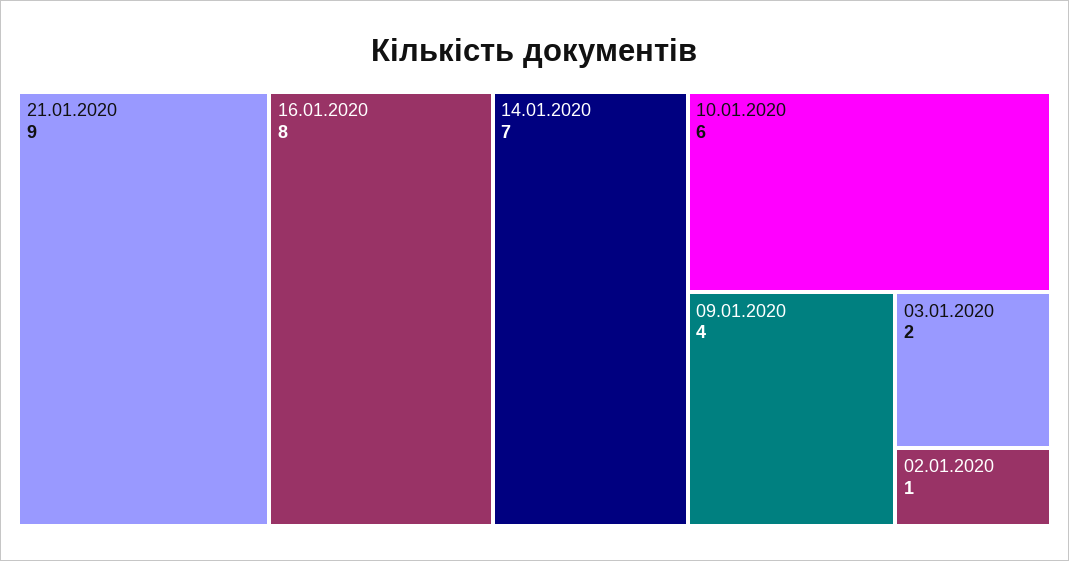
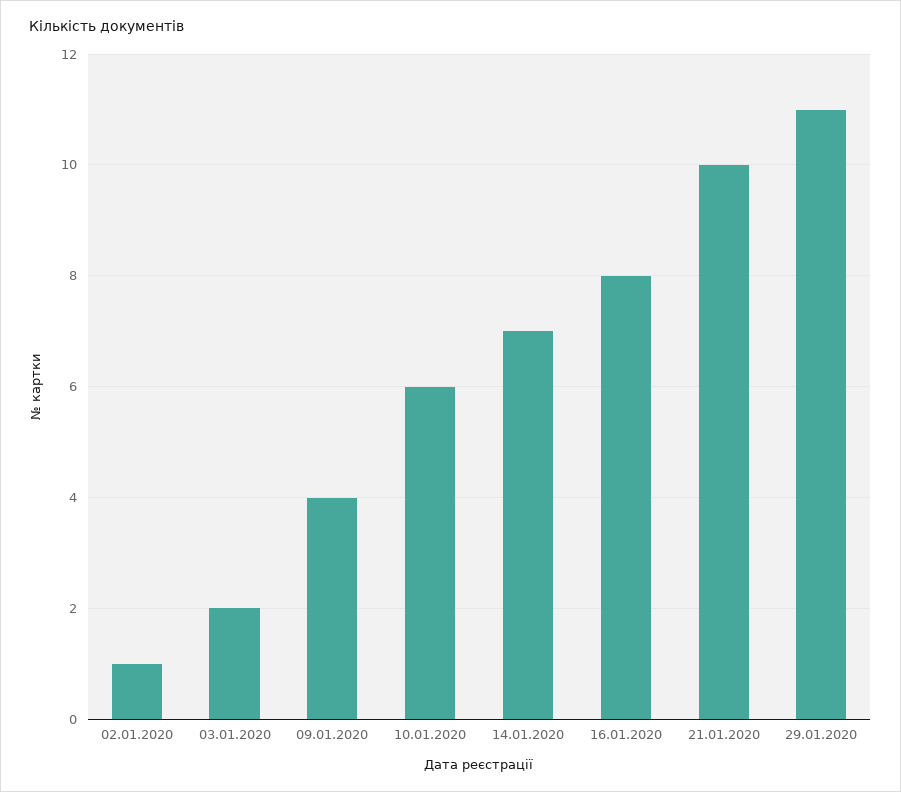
21.01.2020: 9 -> 10
29.01.2020: none -> 11

